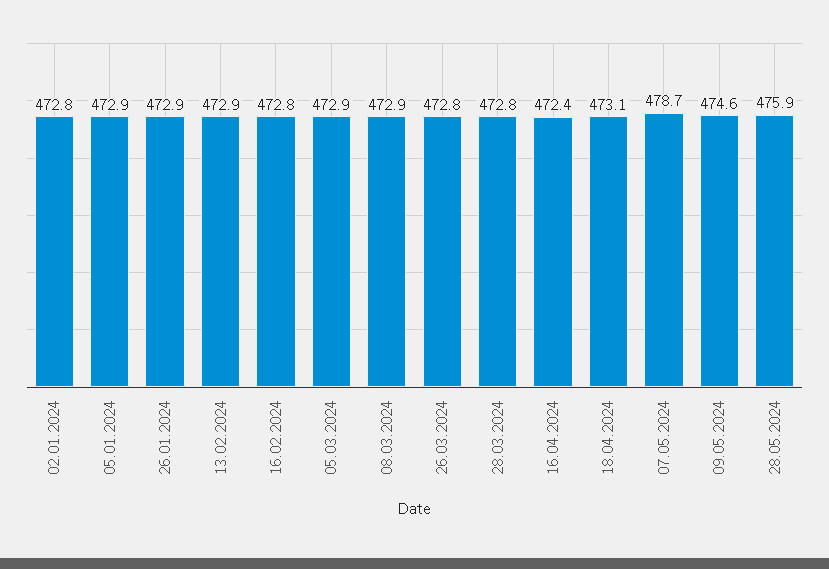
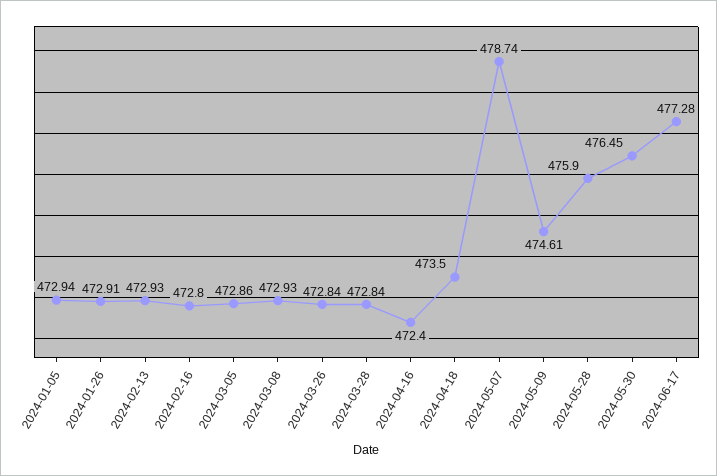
02.01.2024: 472.8 -> none
18.04.2024: 473.1 -> 473.5
2024-05-30: none -> 476.45
2024-06-17: none -> 477.28

